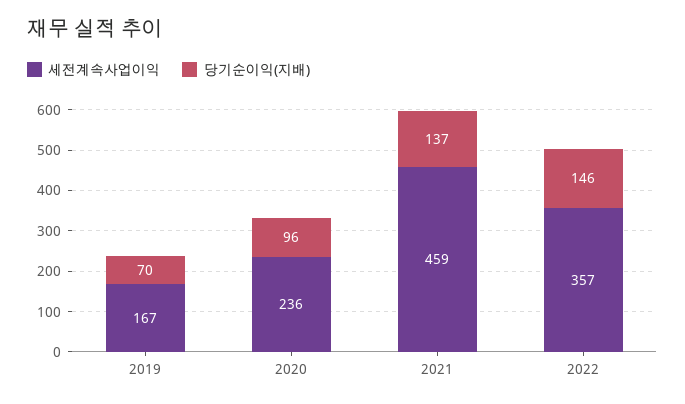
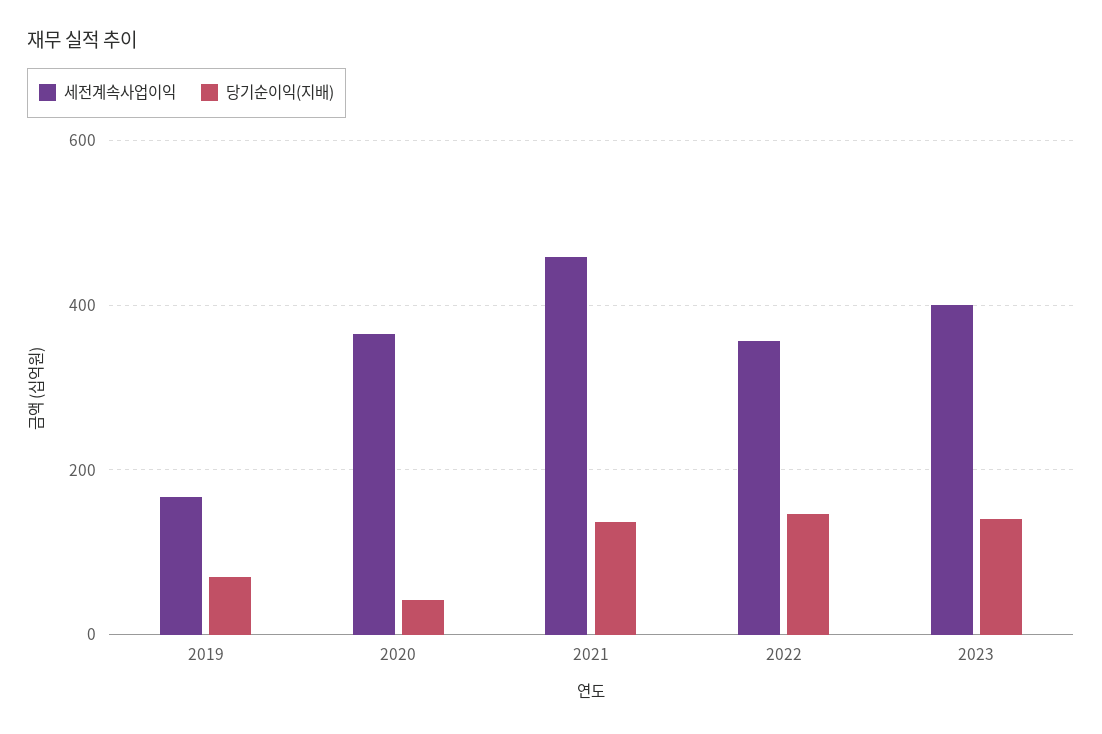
세전계속사업이익, 2020: 236 -> 360
당기순이익(지배), 2020: 96 -> 40
세전계속사업이익, 2023: none -> 400
당기순이익(지배), 2023: none -> 140

